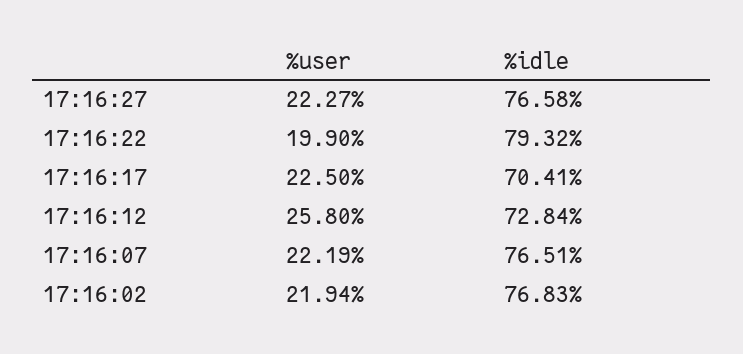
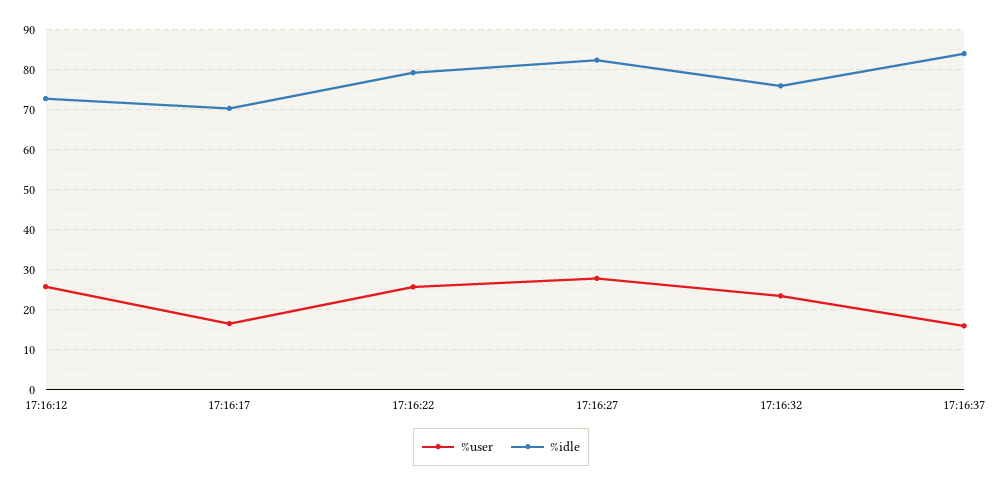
%user, 17:16:27: 22.27 -> 28
%idle, 17:16:27: 76.58 -> 82
%user, 17:16:22: 19.9 -> 26
%user, 17:16:17: 22.5 -> 16
%user, 17:16:07: 22.19 -> none
%idle, 17:16:07: 76.51 -> none
%user, 17:16:02: 21.94 -> none
%idle, 17:16:02: 76.83 -> none
%user, 17:16:32: none -> 24
%idle, 17:16:32: none -> 76
%user, 17:16:37: none -> 16
%idle, 17:16:37: none -> 84

